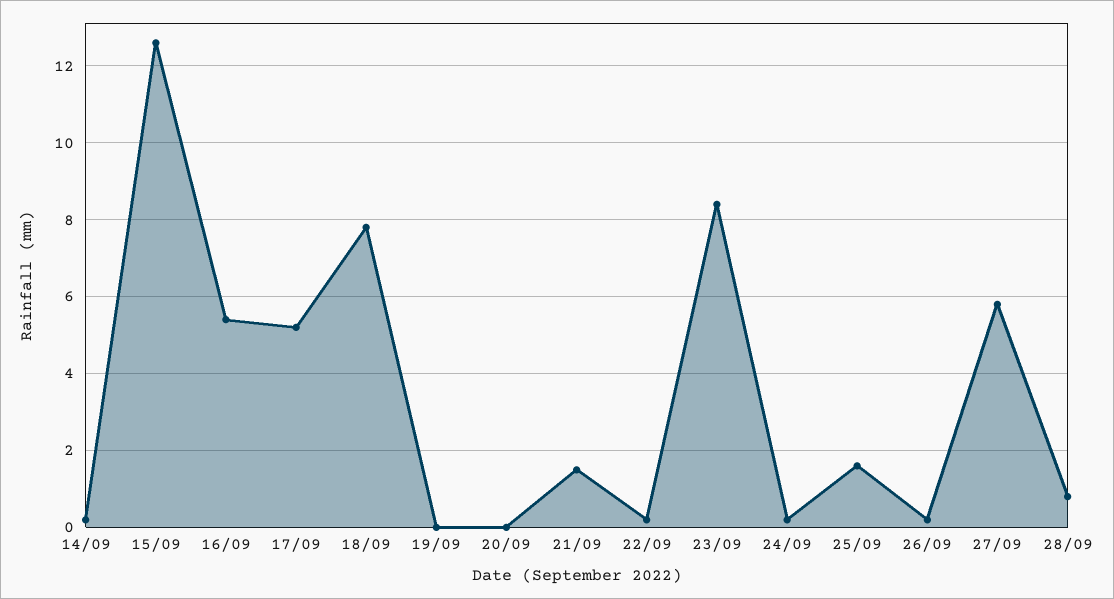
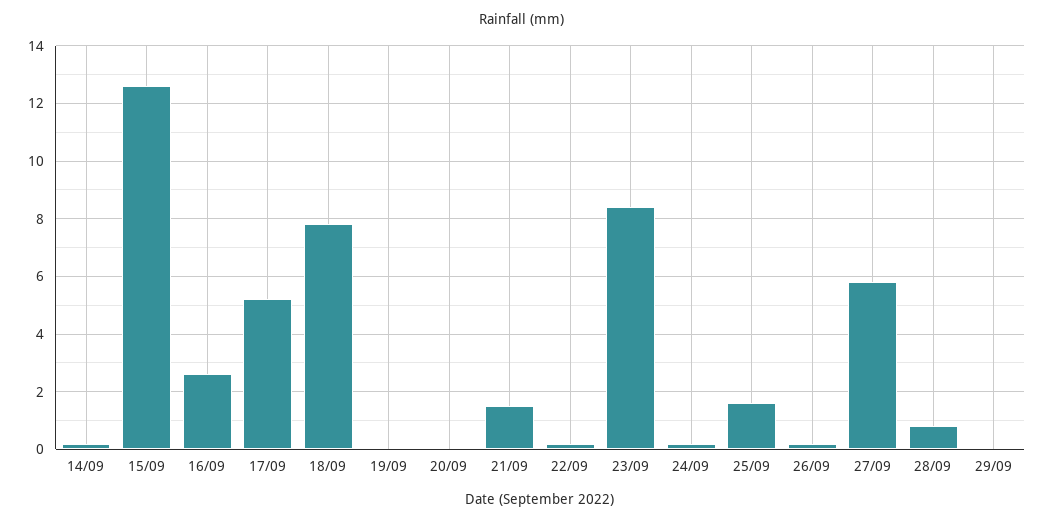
16/09: 5.5 -> 2.5
29/09: none -> 0

